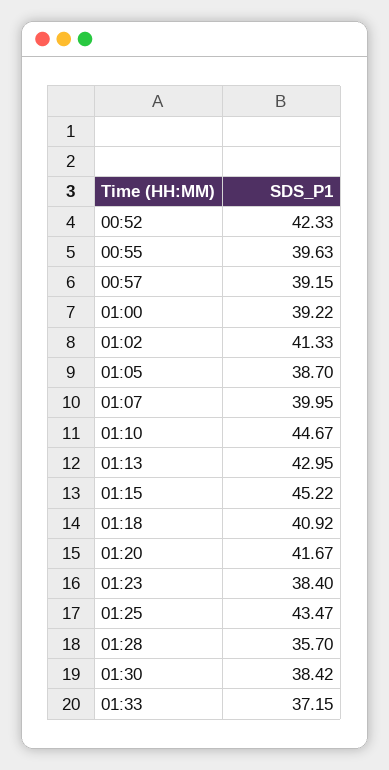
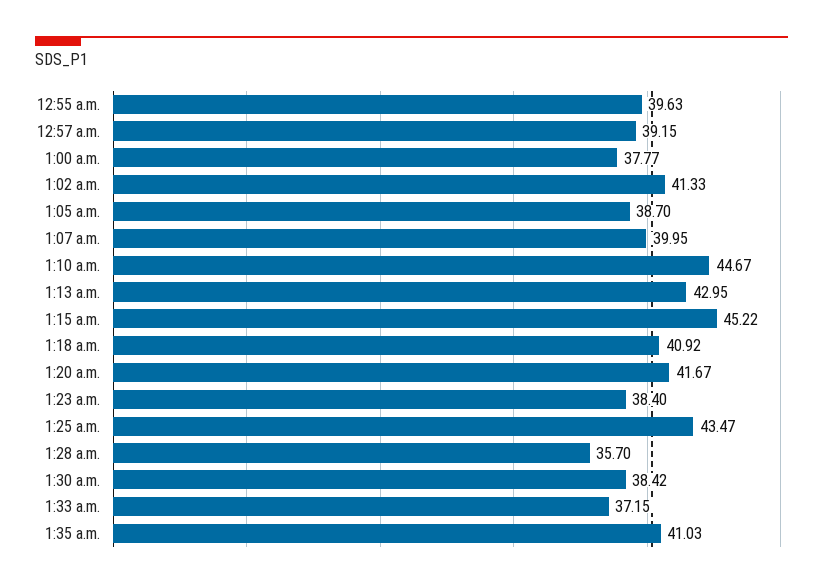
00:52: 42.33 -> none
01:00: 39.22 -> 37.77
1:35 a.m.: none -> 41.03

